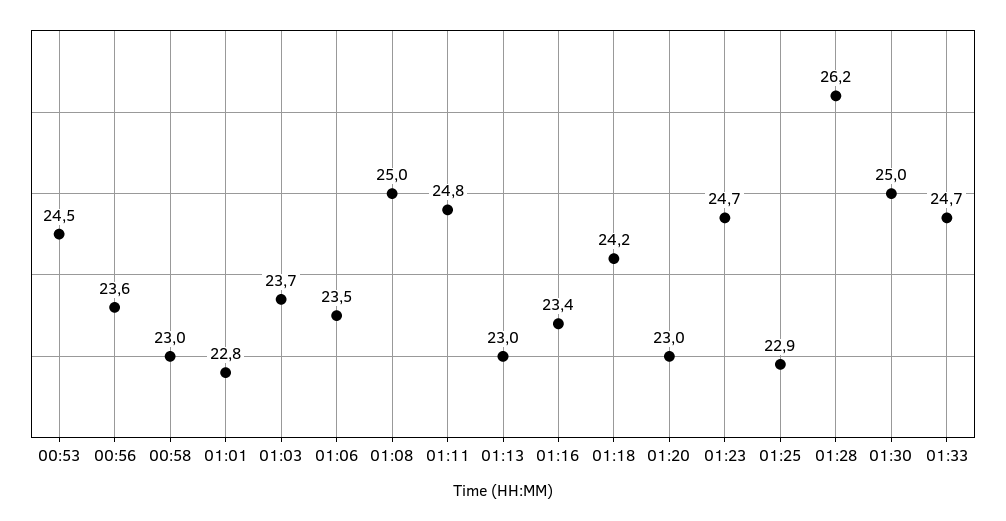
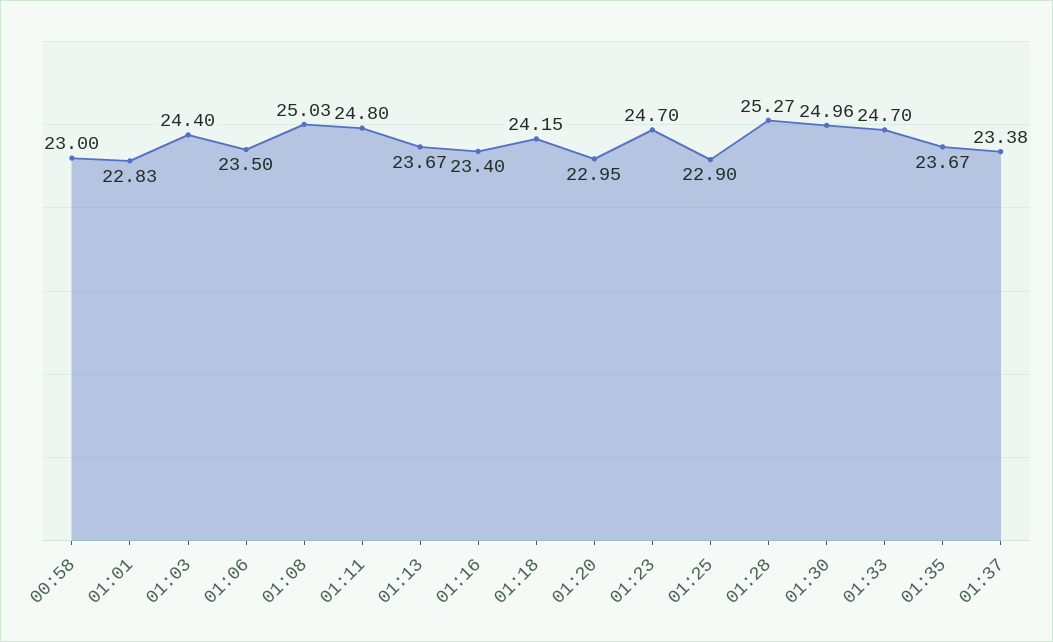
00:53: 24.5 -> none
00:56: 23.6 -> none
01:03: 23.7 -> 24.4
01:13: 23 -> 23.67
01:28: 26.2 -> 25.27
01:35: none -> 23.67
01:37: none -> 23.38

